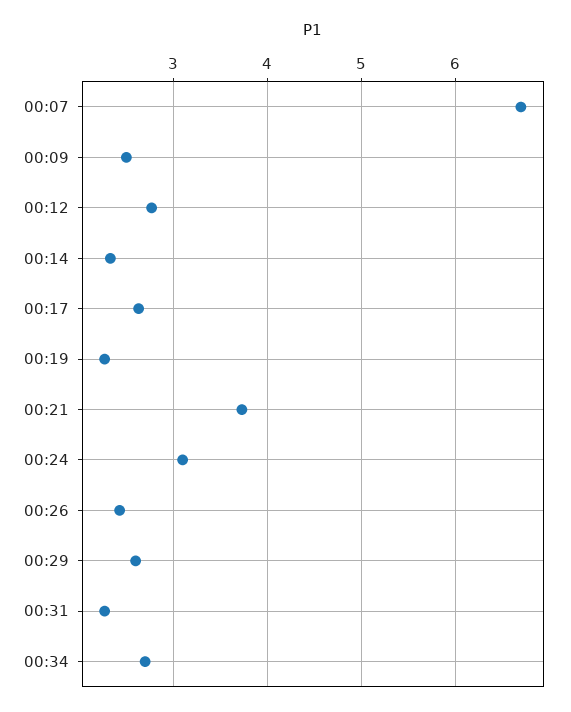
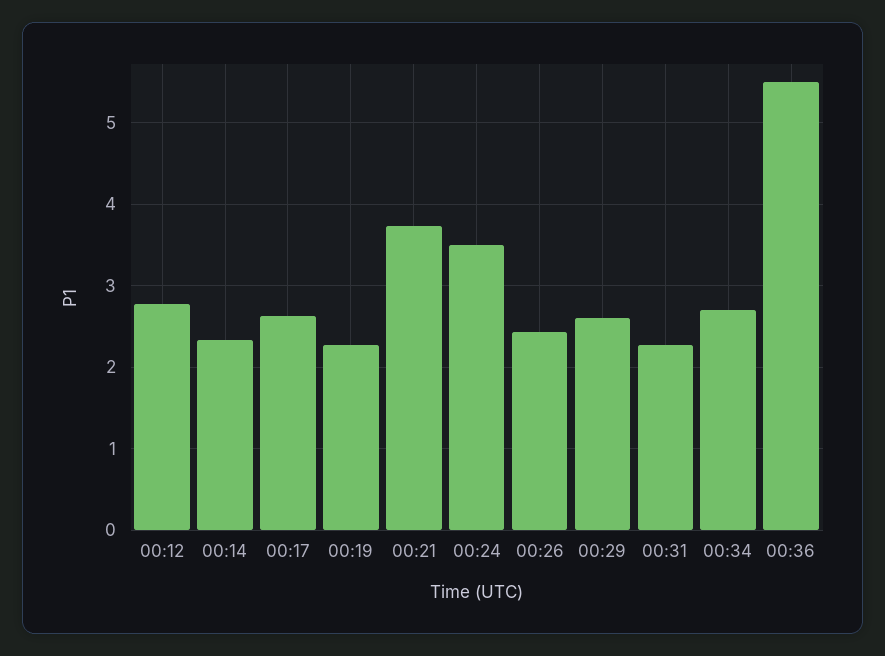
00:07: 6.7 -> none
00:09: 2.5 -> none
00:24: 3.1 -> 3.5
00:36: none -> 5.5

